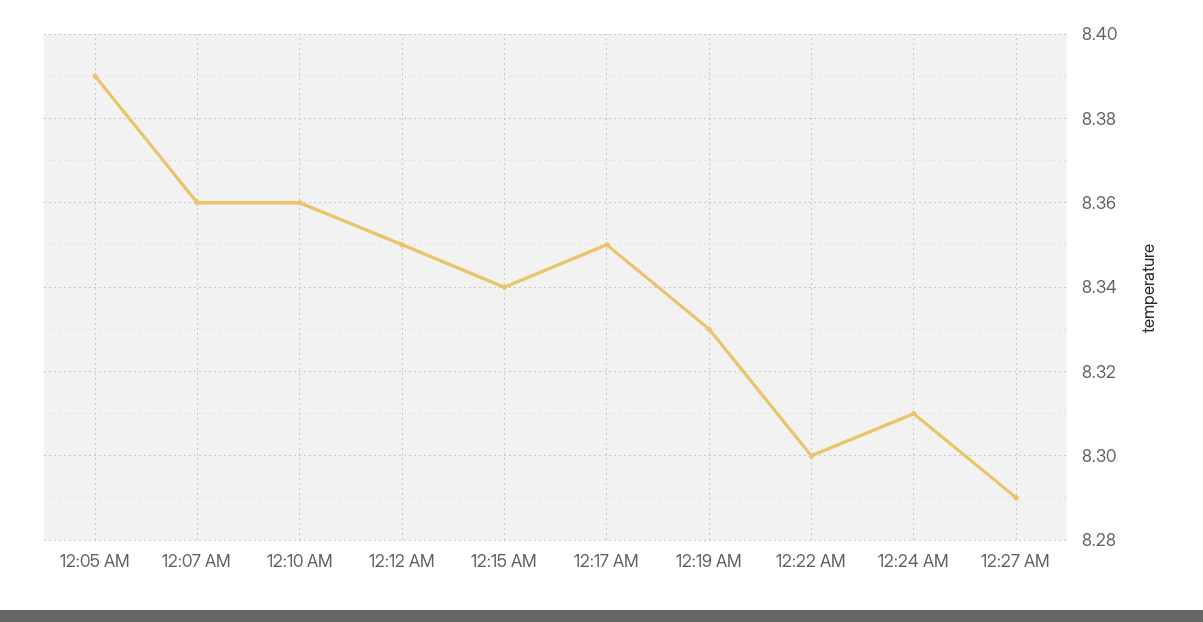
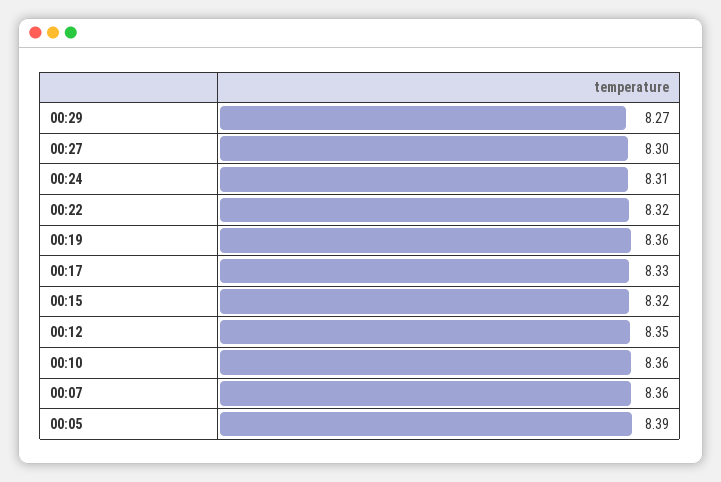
12:15 AM: 8.34 -> 8.32
12:17 AM: 8.35 -> 8.33
12:19 AM: 8.33 -> 8.36
12:22 AM: 8.3 -> 8.32
12:27 AM: 8.29 -> 8.3
00:29: none -> 8.27

